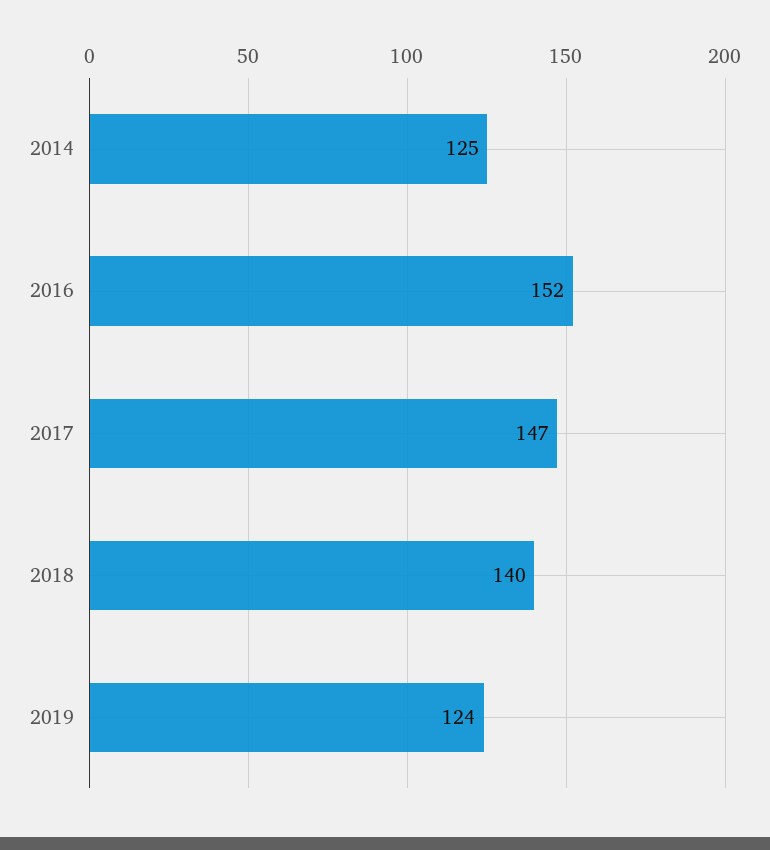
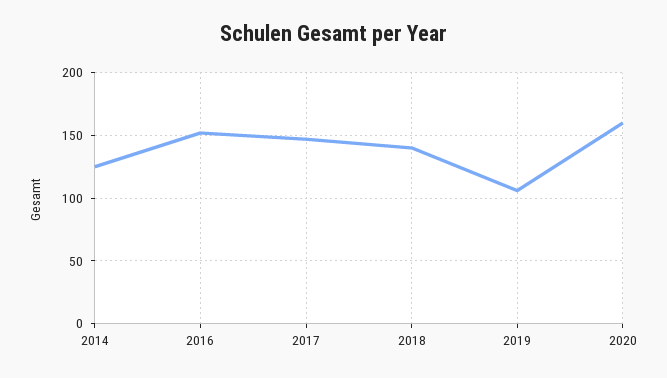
2019: 124 -> 105
2020: none -> 160

